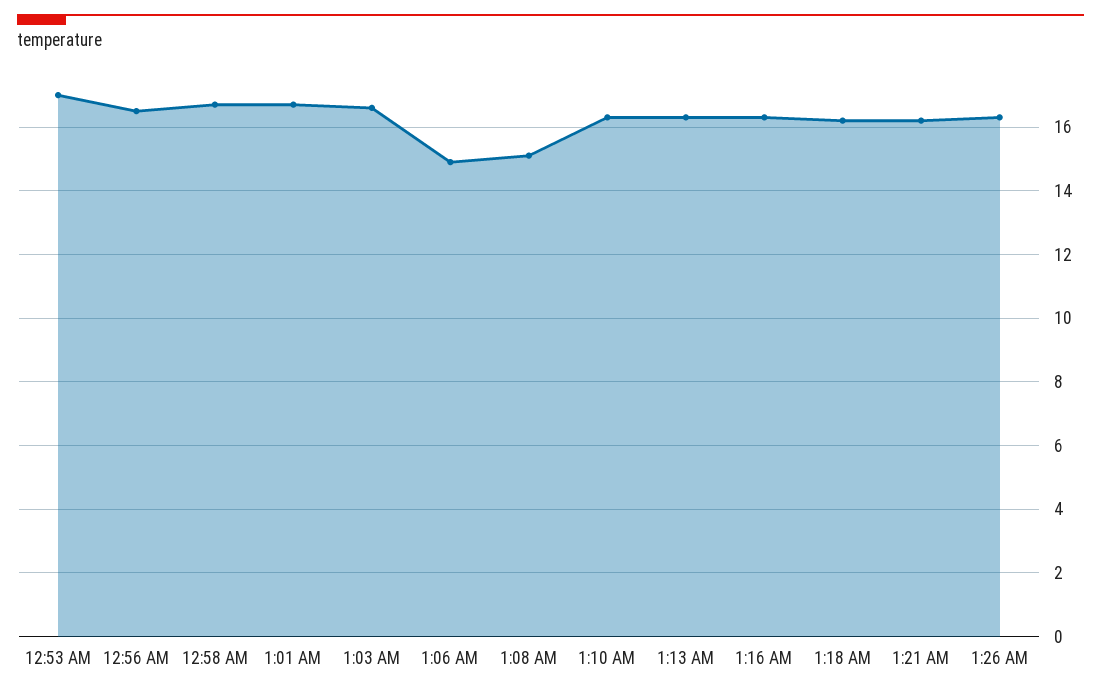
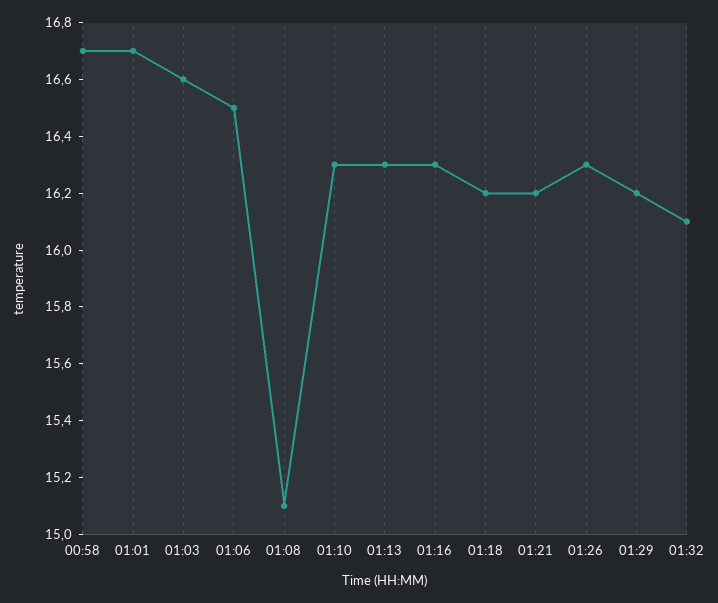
12:53 AM: 17 -> none
12:56 AM: 16.5 -> none
1:06 AM: 15 -> 16.5
01:29: none -> 16.2
01:32: none -> 16.1

